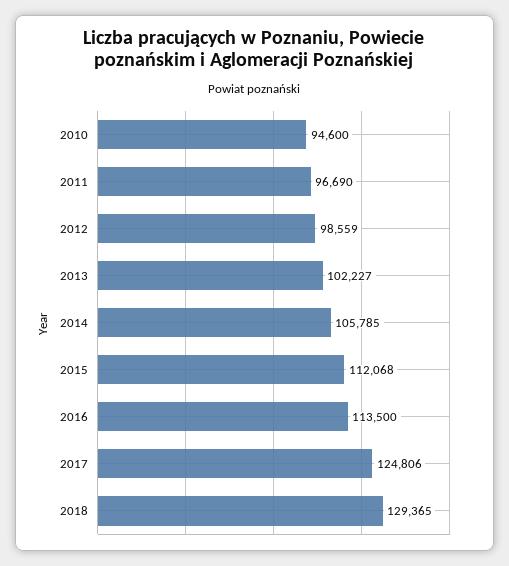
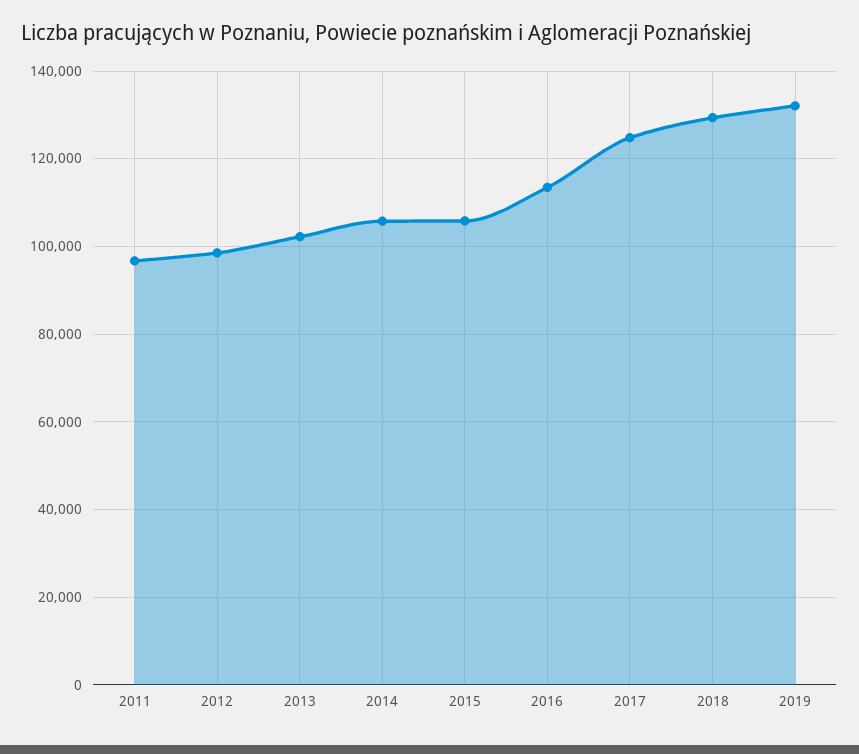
2010: 94600 -> none
2015: 112068 -> 106000
2019: none -> 132000

